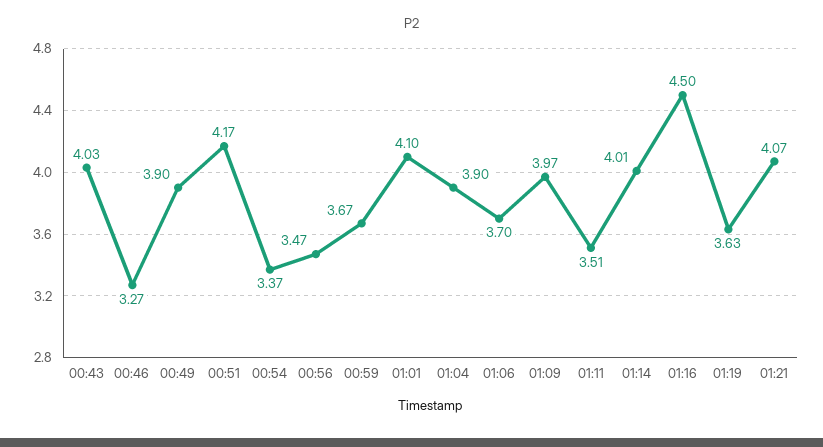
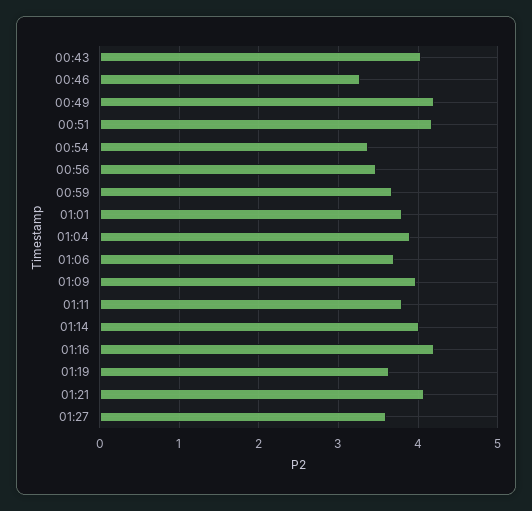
00:49: 3.9 -> 4.2
01:01: 4.1 -> 3.8
01:11: 3.51 -> 3.8
01:16: 4.5 -> 4.2
01:27: none -> 3.6

